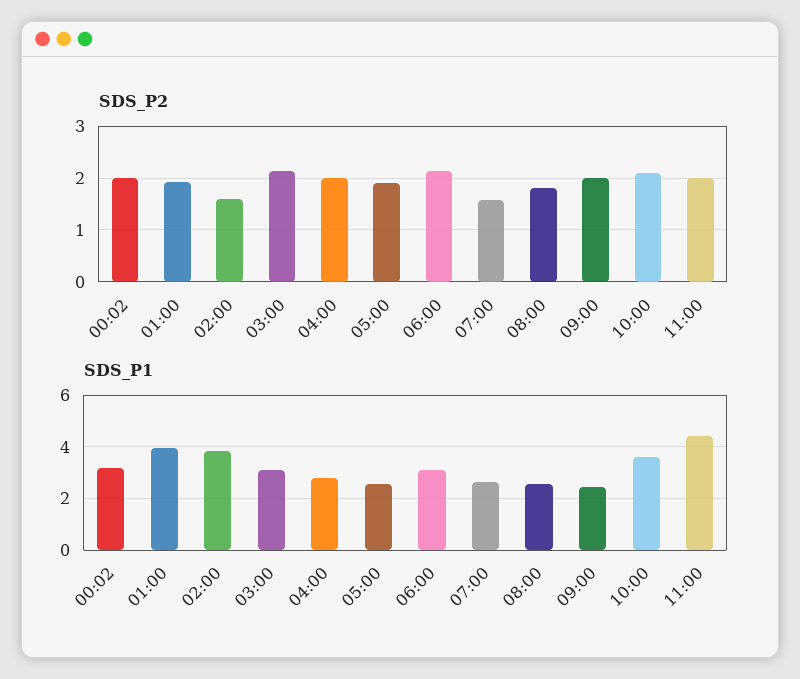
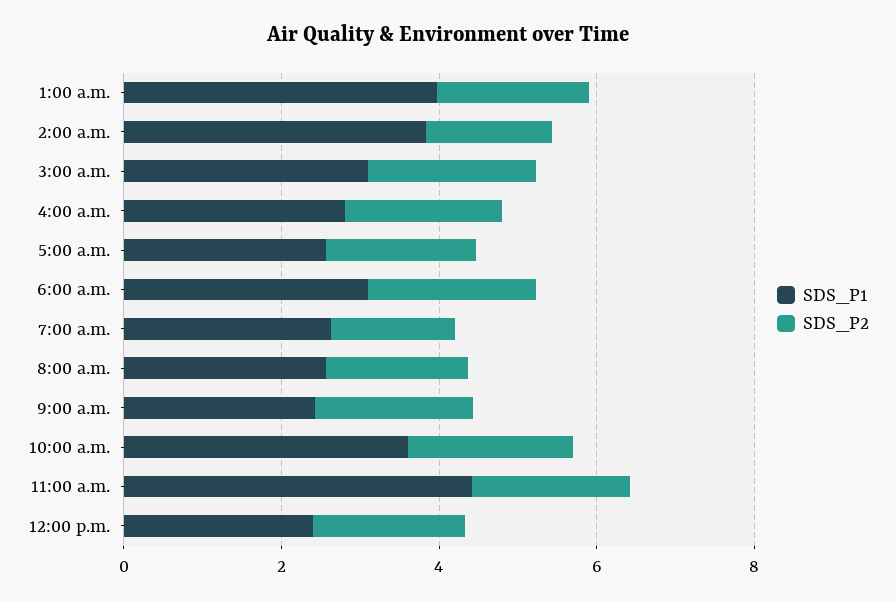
SDS_P2, 00:02: 2 -> none
SDS_P1, 00:02: 3.25 -> none
SDS_P1, 12:00 p.m.: none -> 2.5
SDS_P2, 12:00 p.m.: none -> 2

